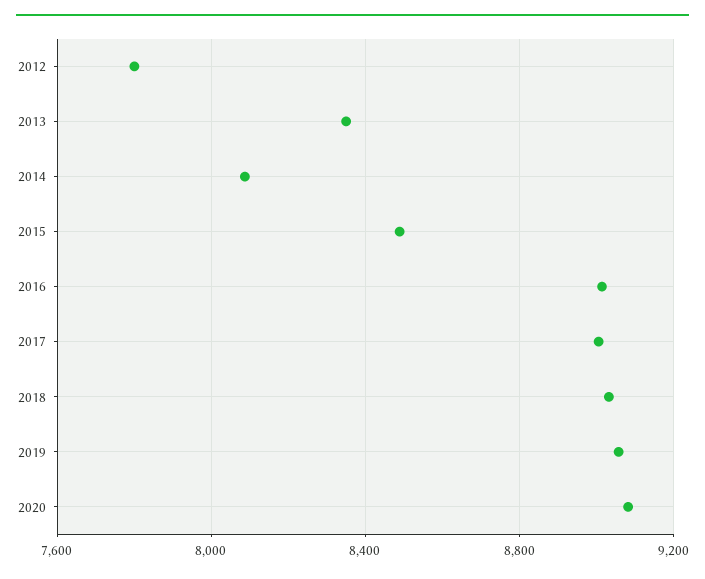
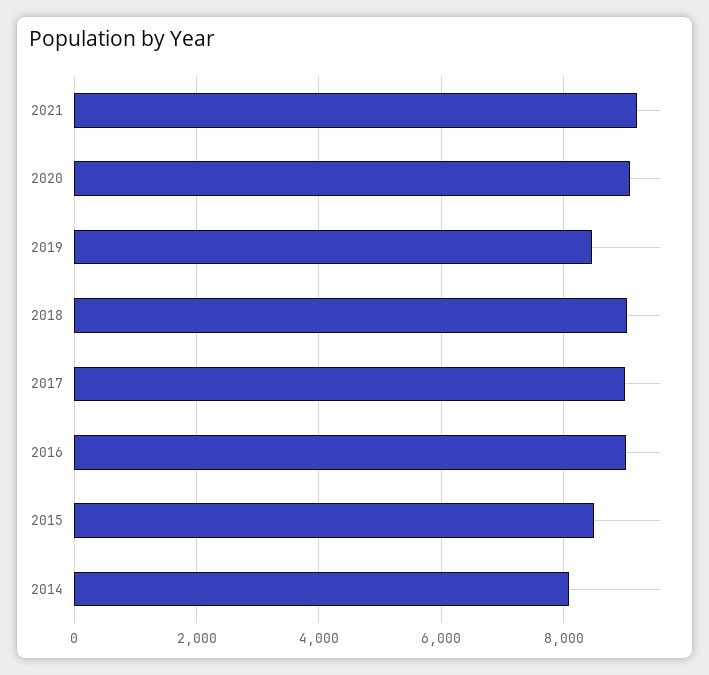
2012: 7800 -> none
2013: 8350 -> none
2019: 9050 -> 8400
2021: none -> 9200

